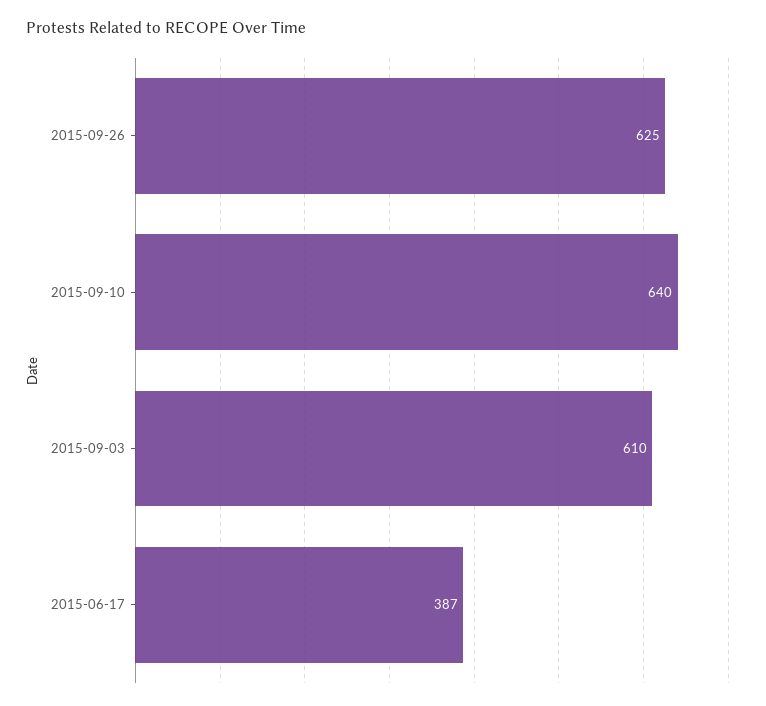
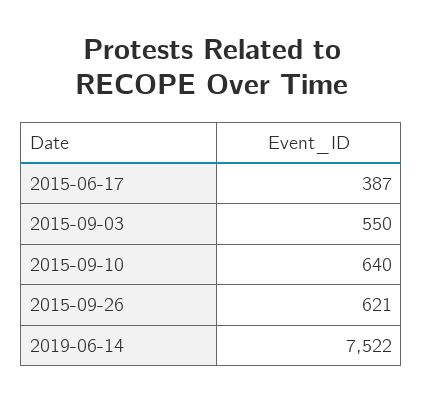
2015-09-26: 625 -> 621
2015-09-03: 610 -> 550
2019-06-14: none -> 7522

